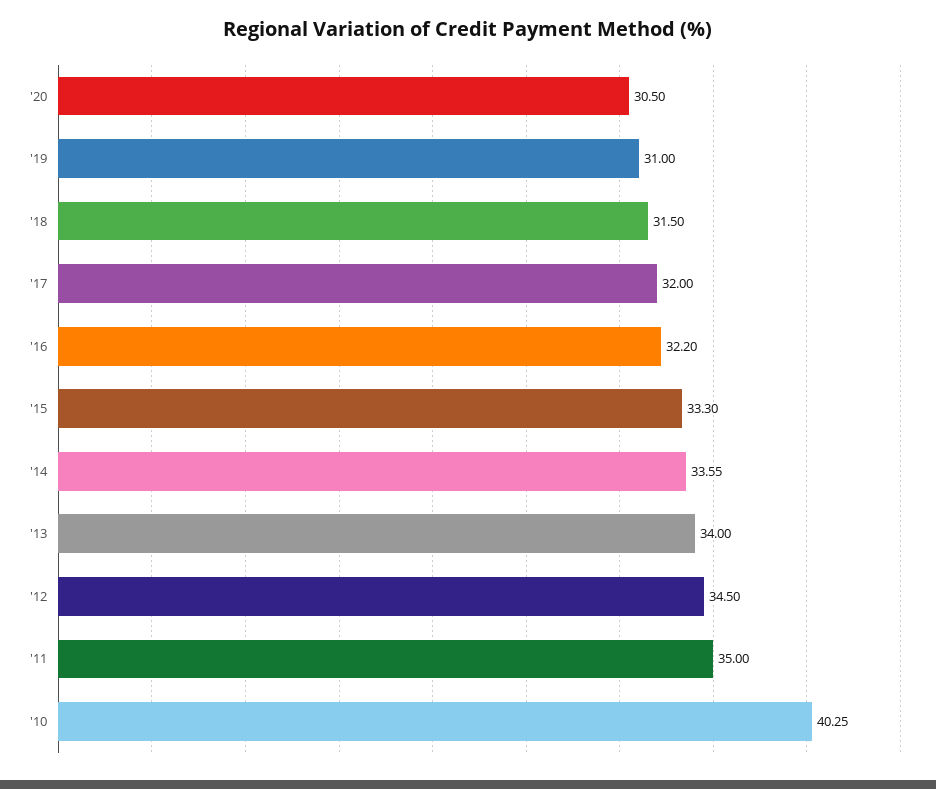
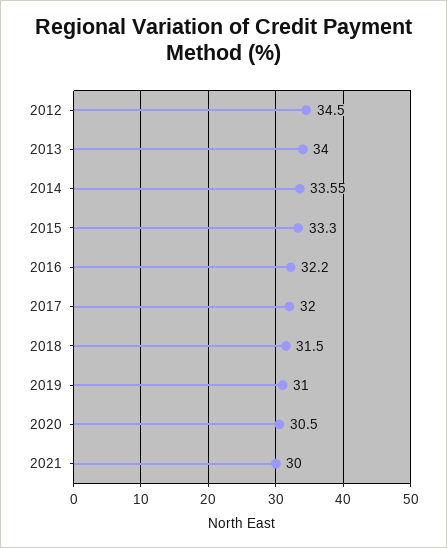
'11: 35 -> none
'10: 40.25 -> none
2021: none -> 30

